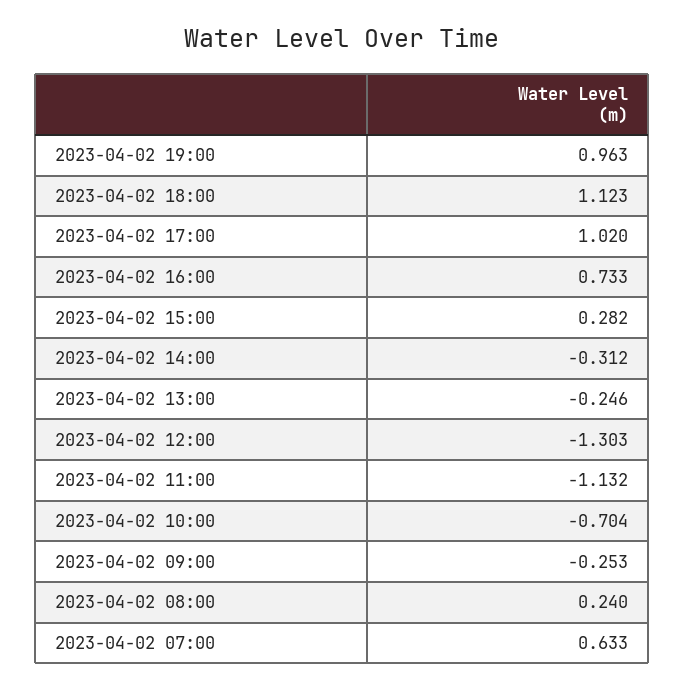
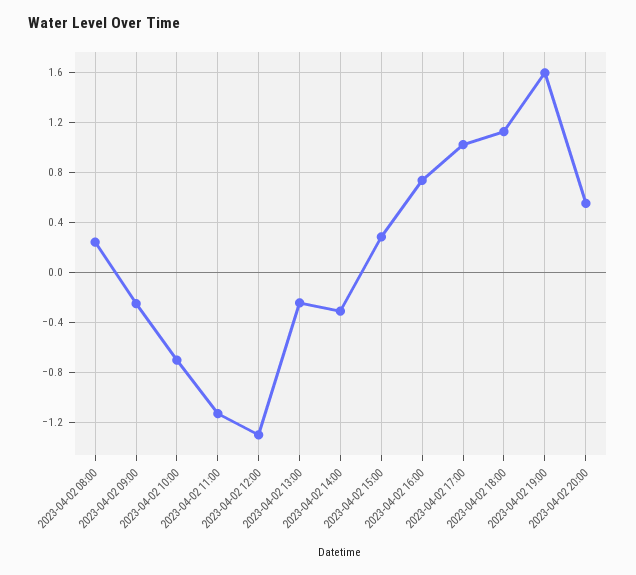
2023-04-02 19:00: 0.963 -> 1.6
2023-04-02 07:00: 0.633 -> none
2023-04-02 20:00: none -> 0.55

